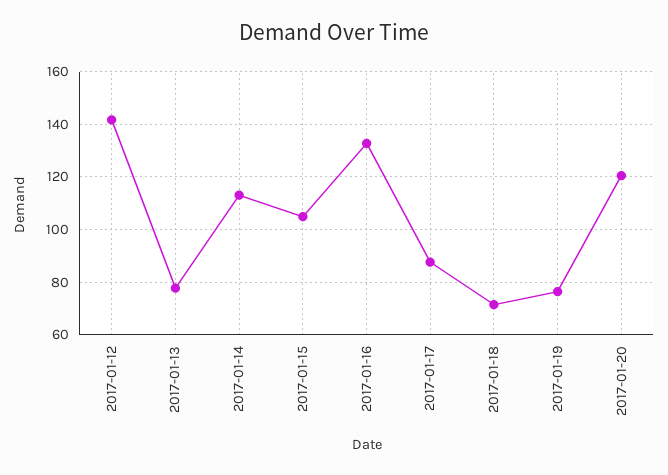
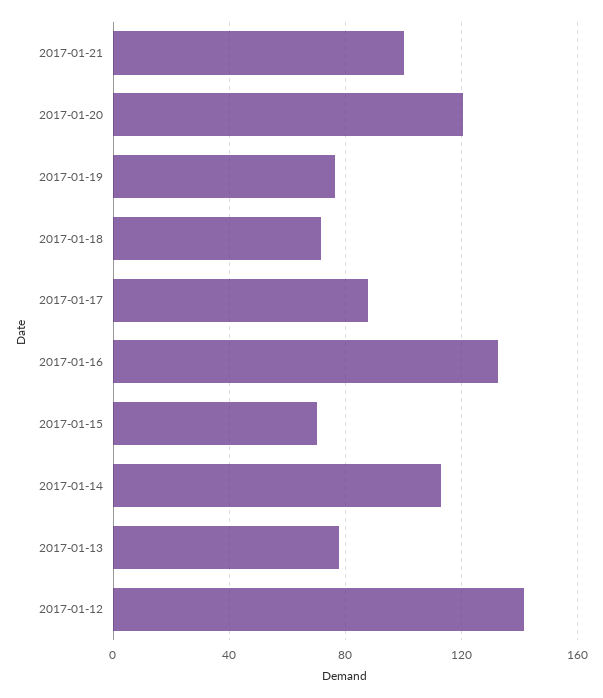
2017-01-15: 105 -> 70
2017-01-21: none -> 100

